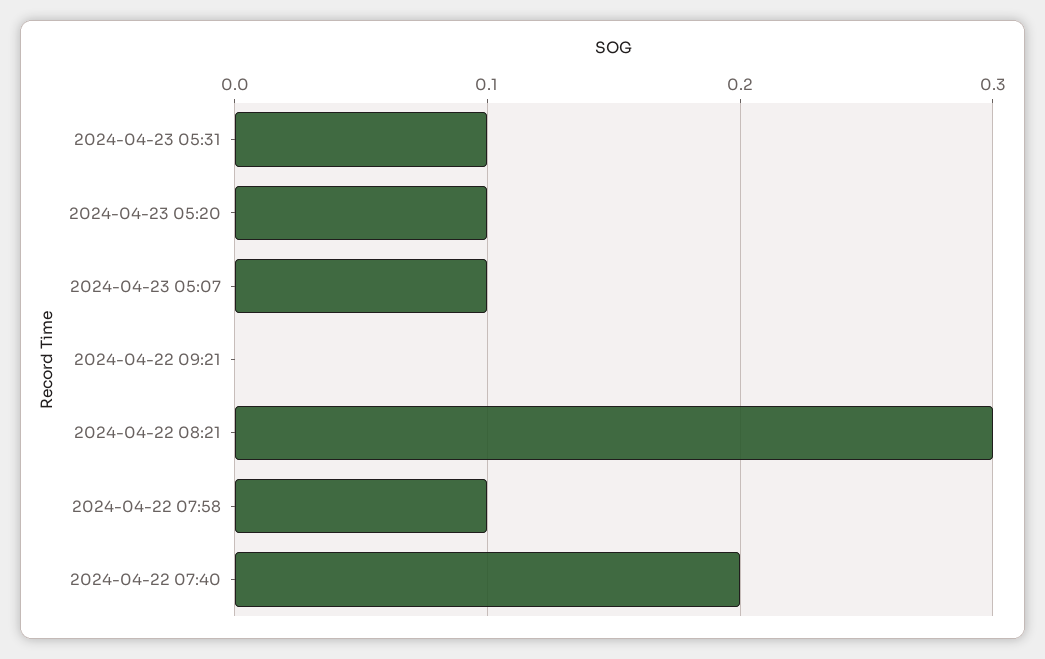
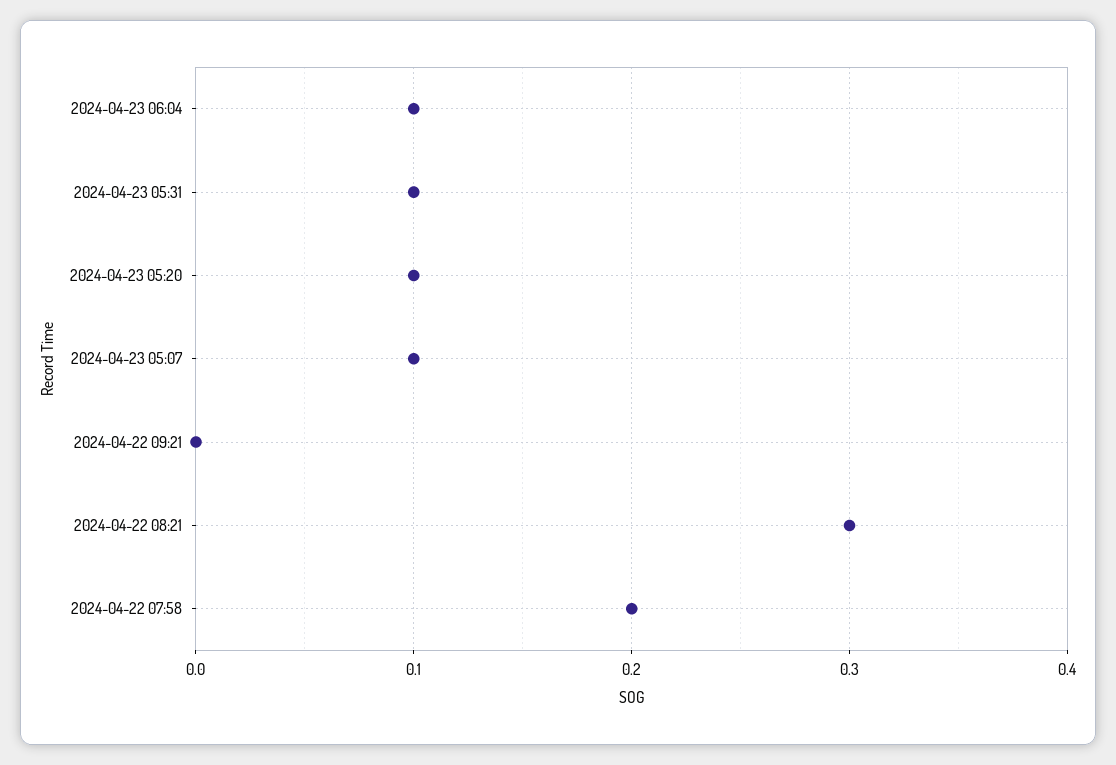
2024-04-22 07:58: 0.1 -> 0.2
2024-04-22 07:40: 0.2 -> none
2024-04-23 06:04: none -> 0.1

